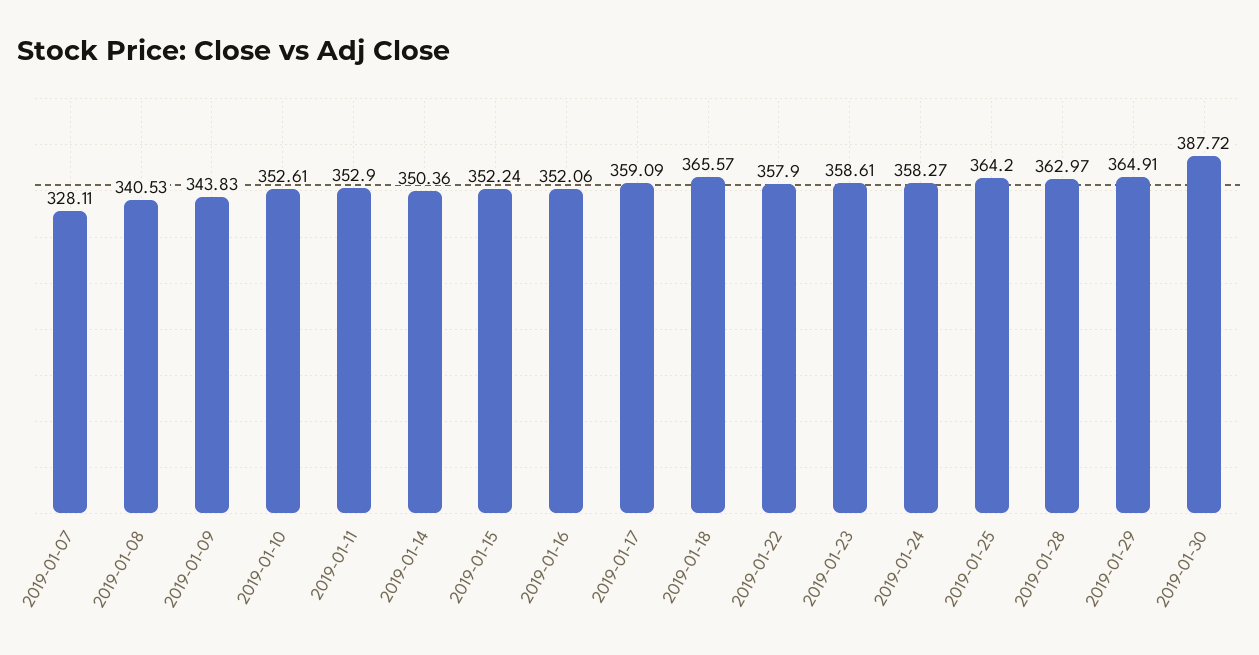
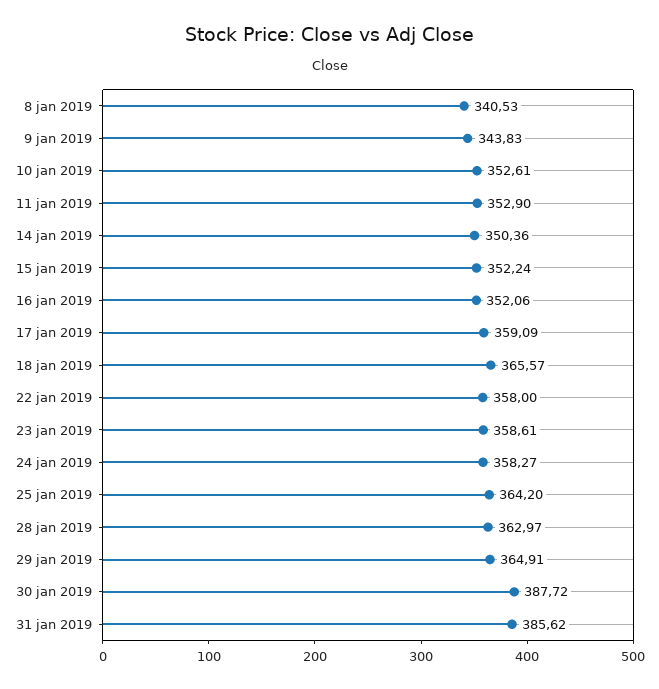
2019-01-07: 328.11 -> none
2019-01-22: 357.9 -> 358
31 jan 2019: none -> 385.62

